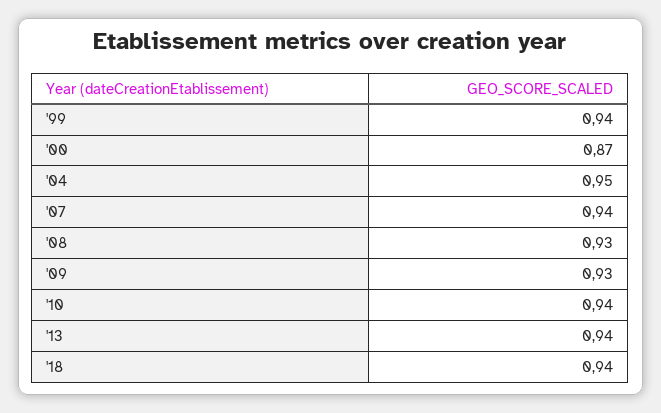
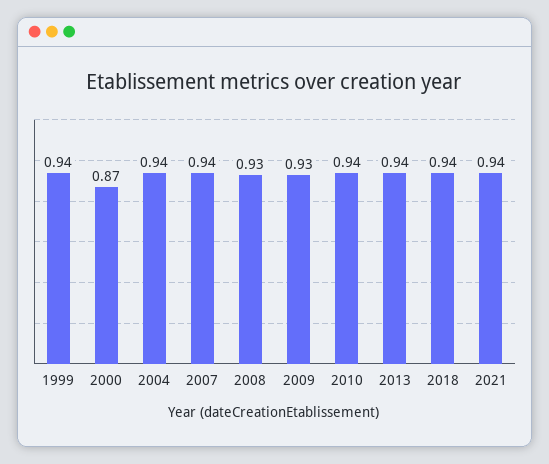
'04: 0.95 -> 0.94
2021: none -> 0.94

